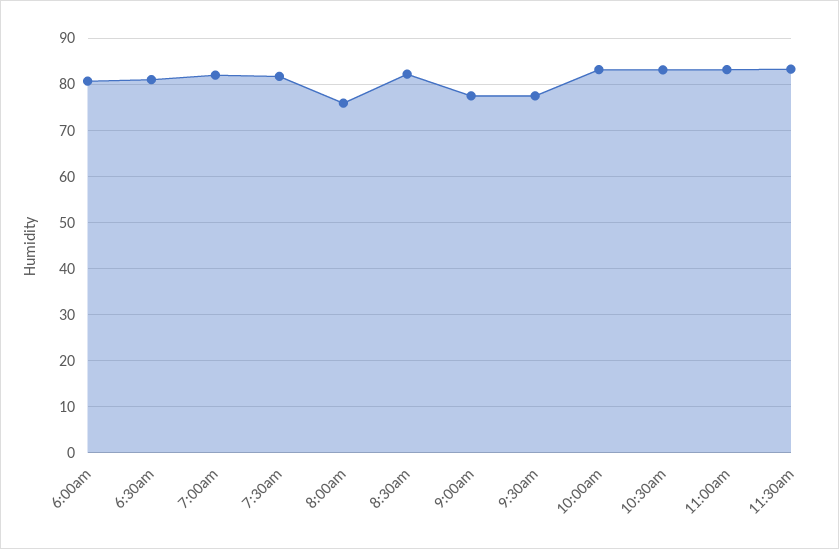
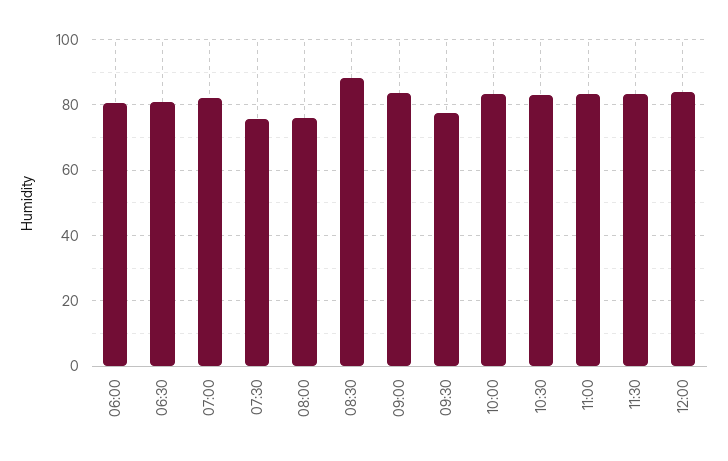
7:30am: 82 -> 76
8:30am: 82 -> 88
9:00am: 78 -> 84
12:00: none -> 84

